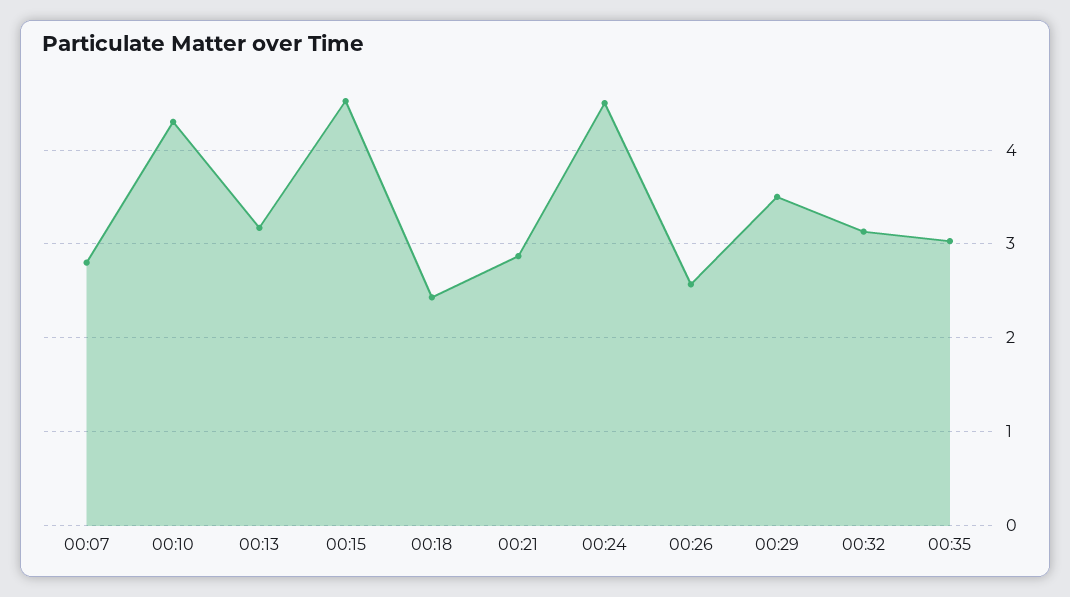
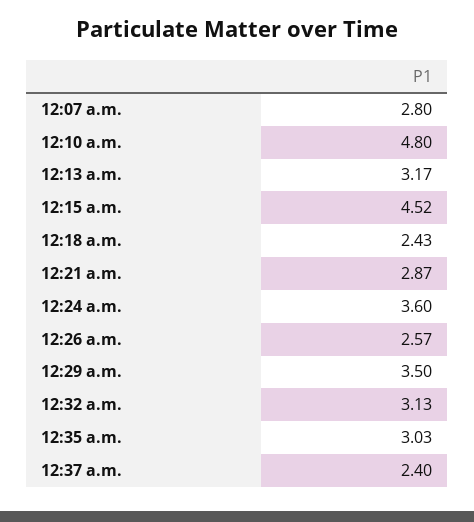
00:10: 4.3 -> 4.8
00:24: 4.5 -> 3.6
12:37 a.m.: none -> 2.4

